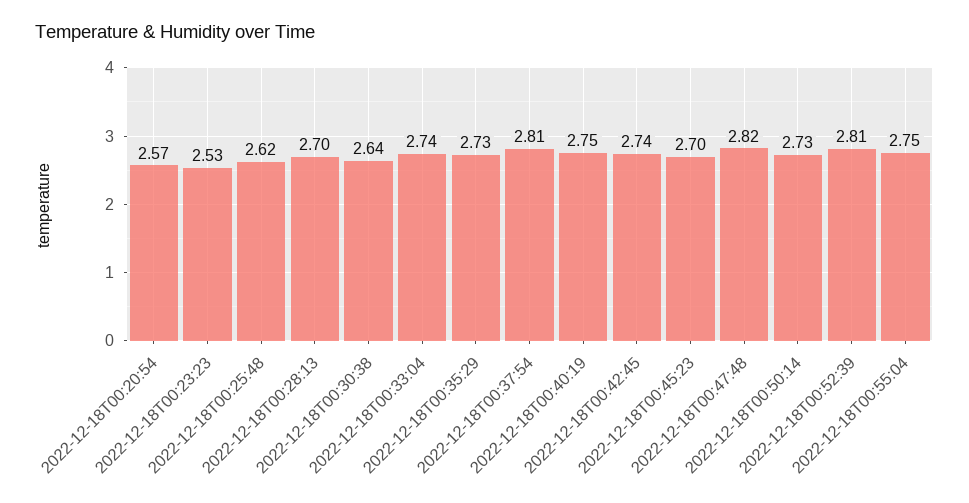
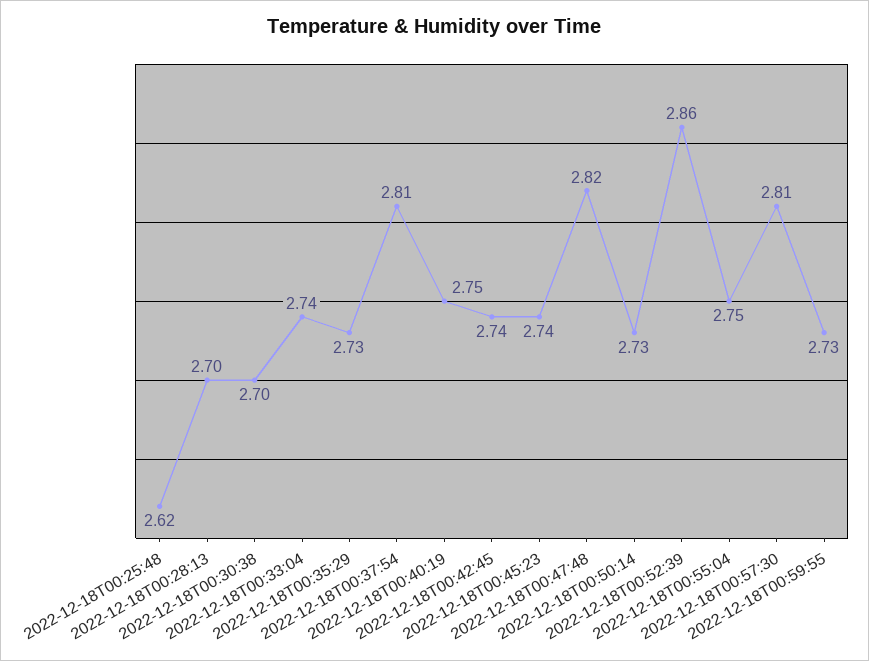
2022-12-18T00:20:54: 2.57 -> none
2022-12-18T00:23:23: 2.53 -> none
2022-12-18T00:30:38: 2.64 -> 2.7
2022-12-18T00:45:23: 2.7 -> 2.74
2022-12-18T00:52:39: 2.81 -> 2.86
2022-12-18T00:57:30: none -> 2.81
2022-12-18T00:59:55: none -> 2.73

